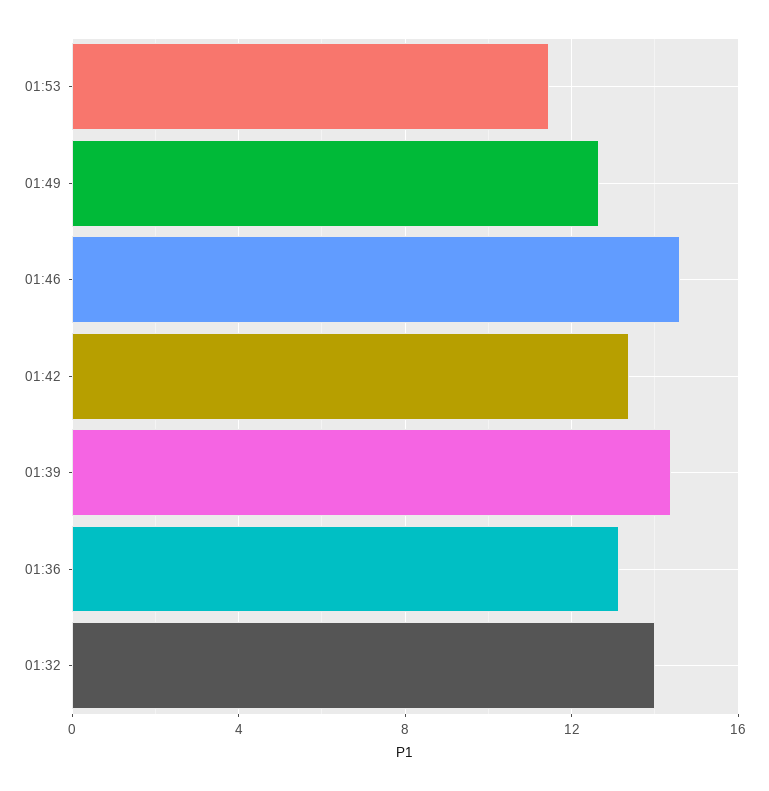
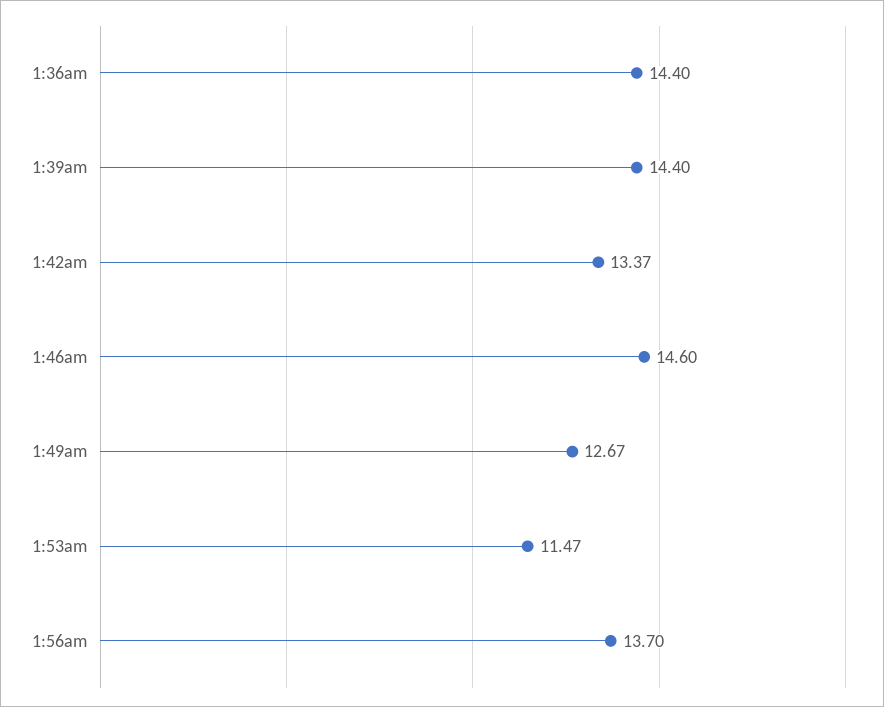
01:36: 13 -> 14.4
01:32: 14 -> none
1:56am: none -> 13.7

